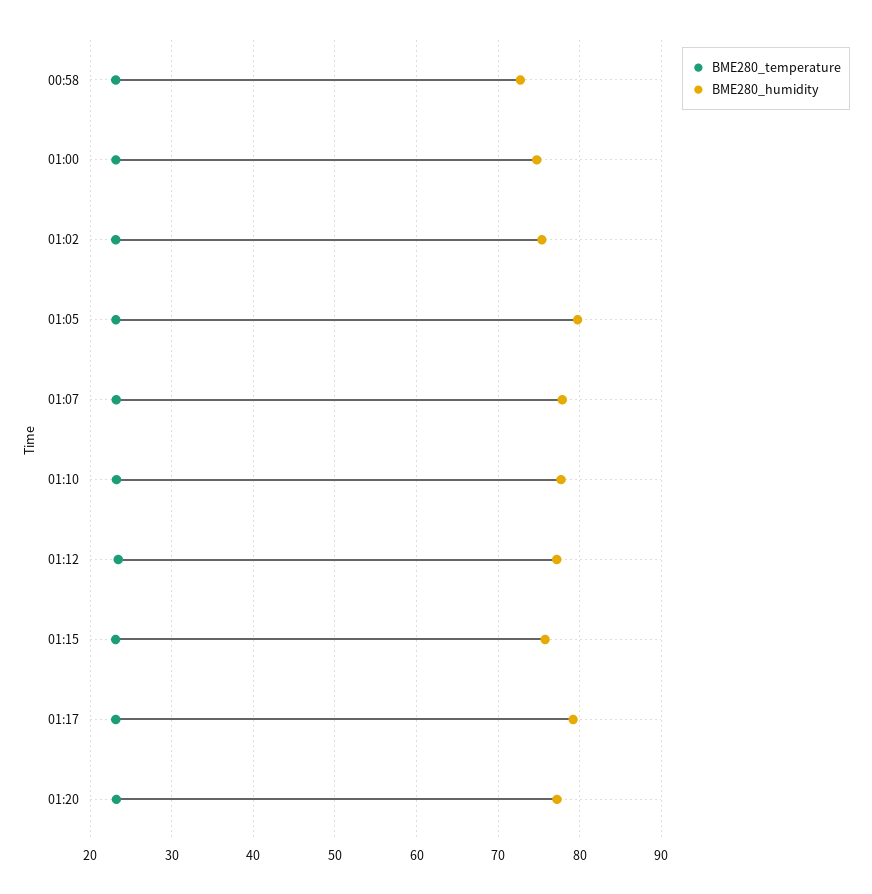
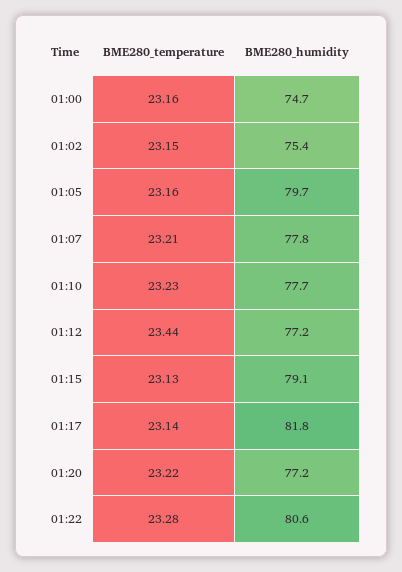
BME280_temperature, 00:58: 23 -> none
BME280_humidity, 00:58: 73 -> none
BME280_humidity, 01:15: 76 -> 79.1
BME280_humidity, 01:17: 79 -> 81.8
BME280_temperature, 01:22: none -> 23.28
BME280_humidity, 01:22: none -> 80.6

